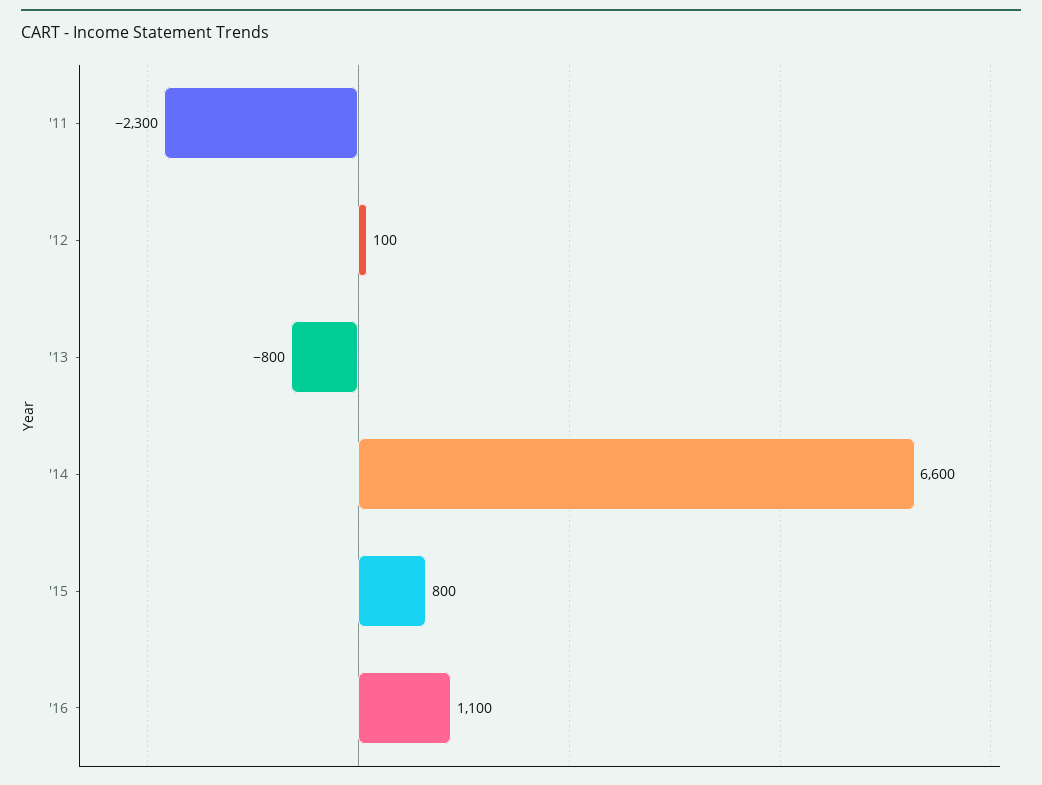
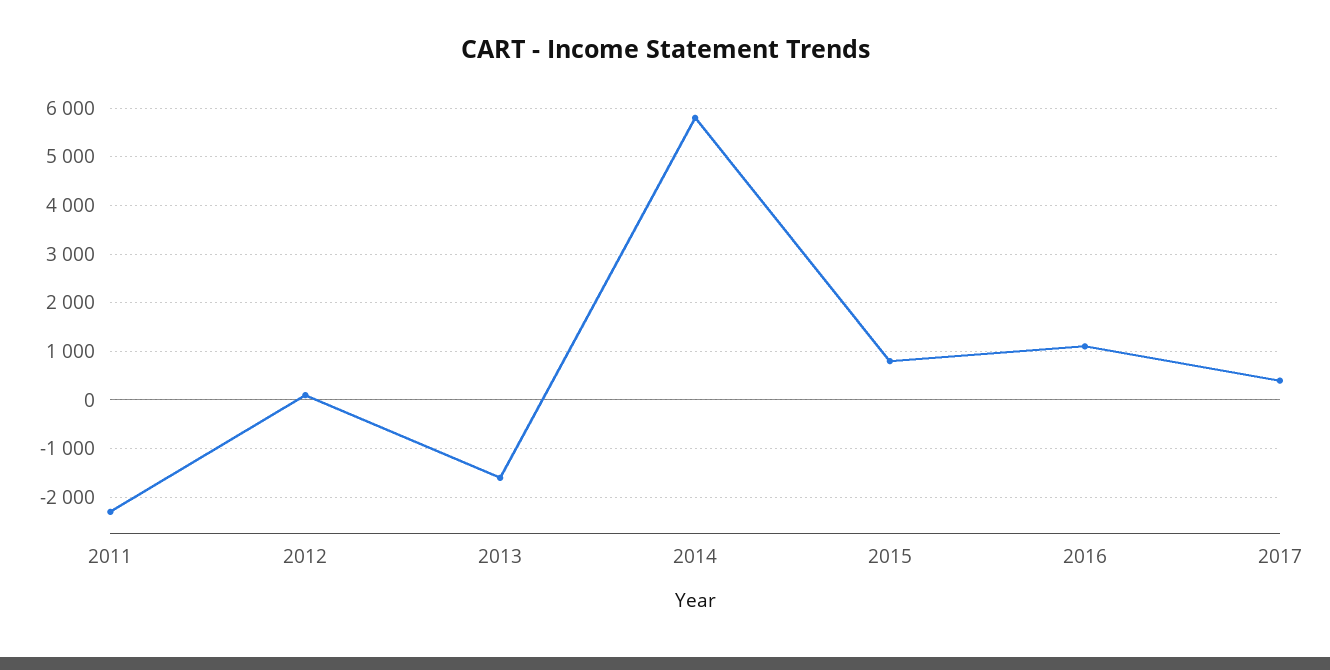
'13: -800 -> -1600
'14: 6600 -> 5800
2017: none -> 400

